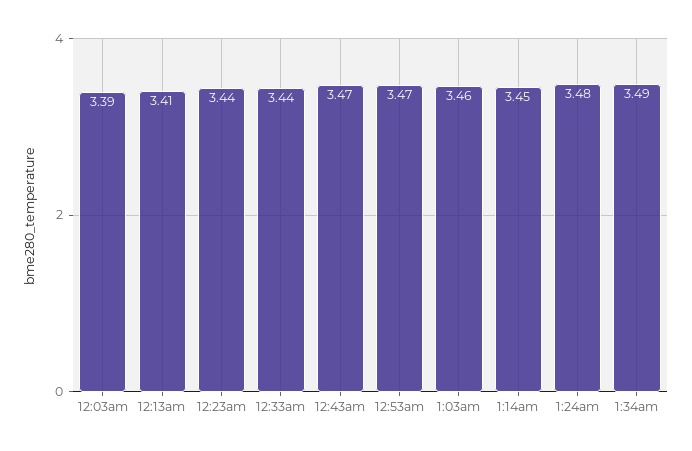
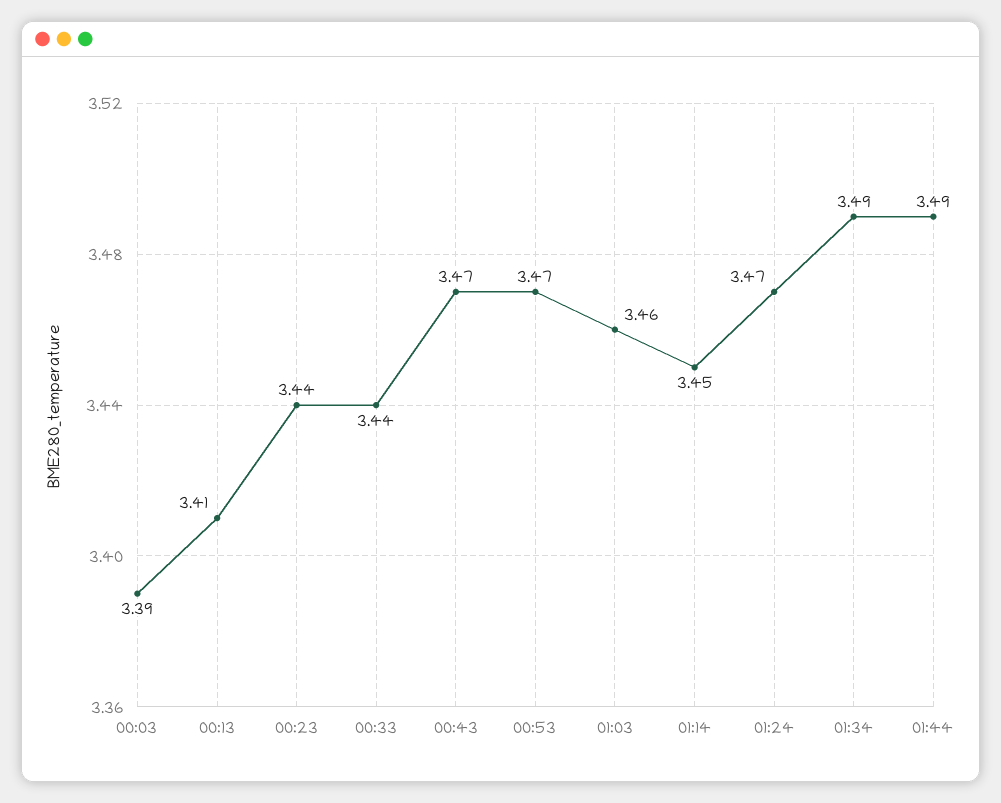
1:24am: 3.48 -> 3.47
01:44: none -> 3.49

